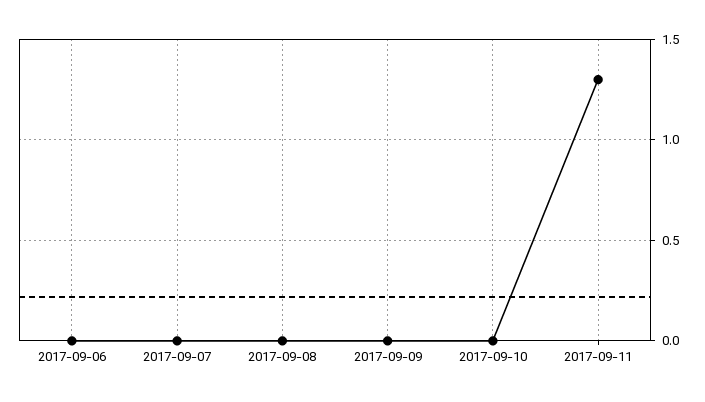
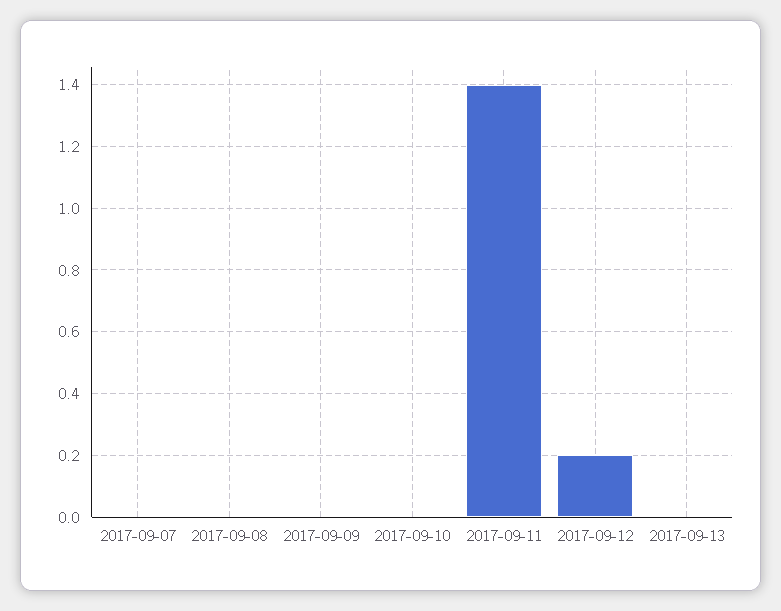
2017-09-06: 0 -> none
2017-09-11: 1.3 -> 1.4
2017-09-12: none -> 0.2
2017-09-13: none -> 0

